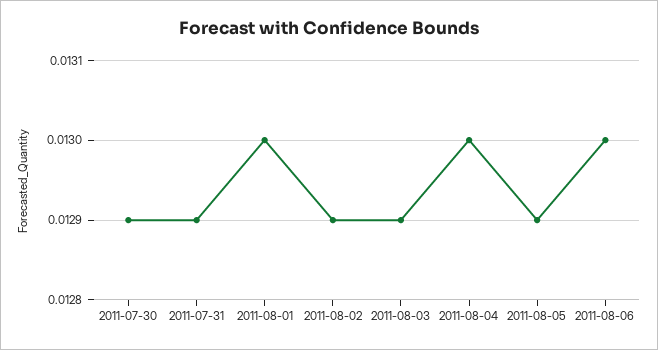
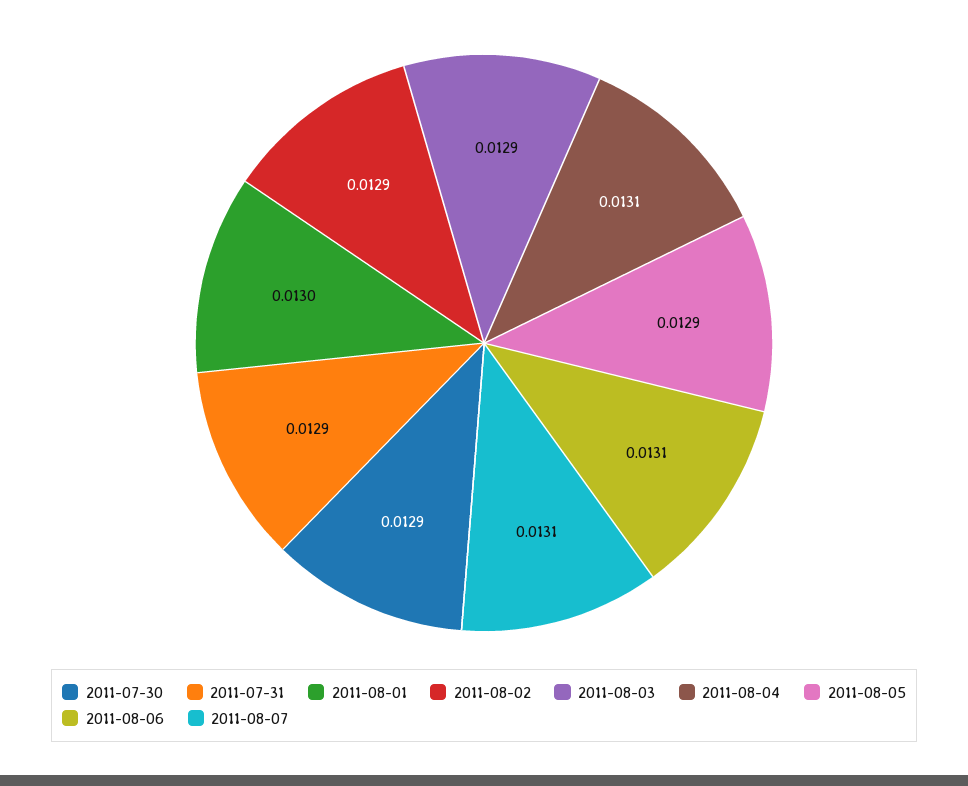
2011-08-04: 0.013 -> 0.0131
2011-08-06: 0.013 -> 0.0131
2011-08-07: none -> 0.0131

